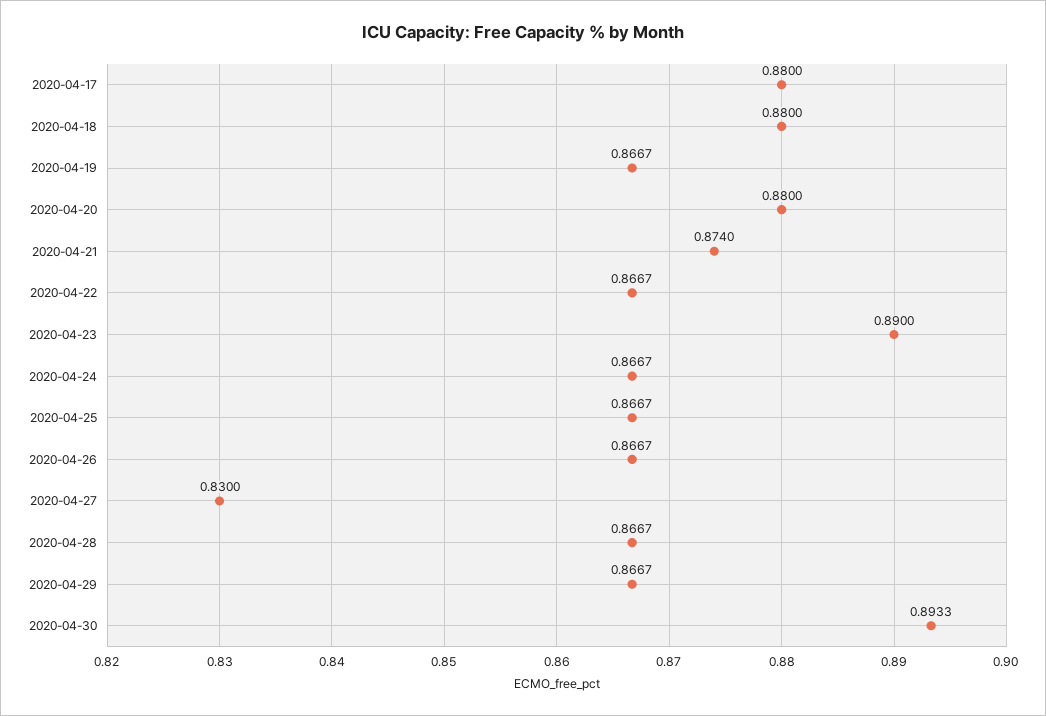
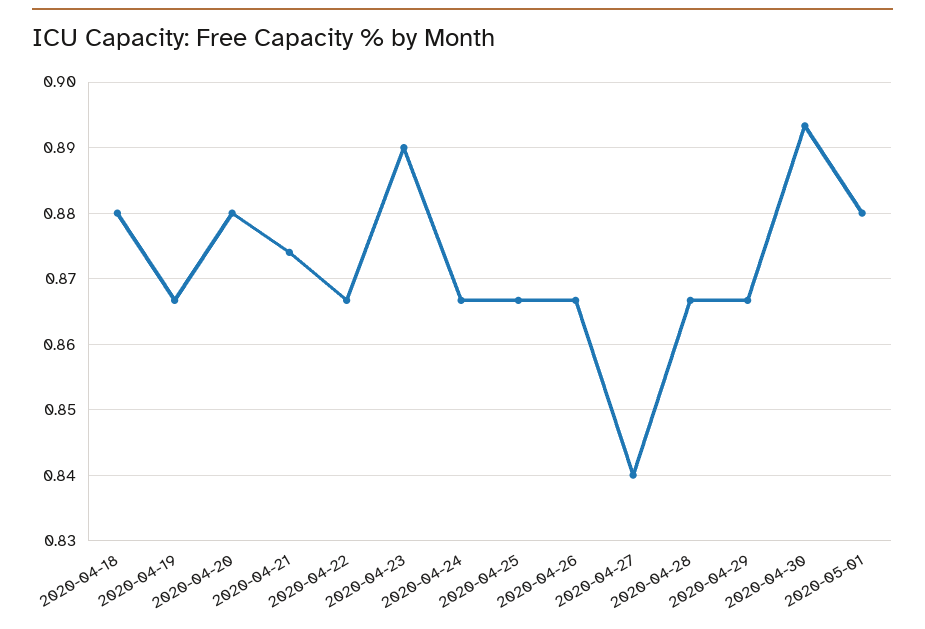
2020-04-17: 0.88 -> none
2020-04-27: 0.83 -> 0.84
2020-05-01: none -> 0.88

